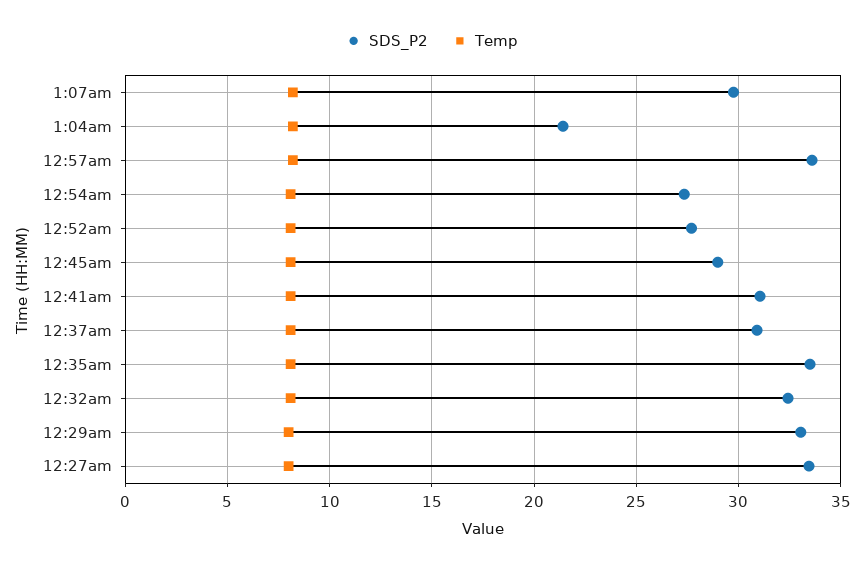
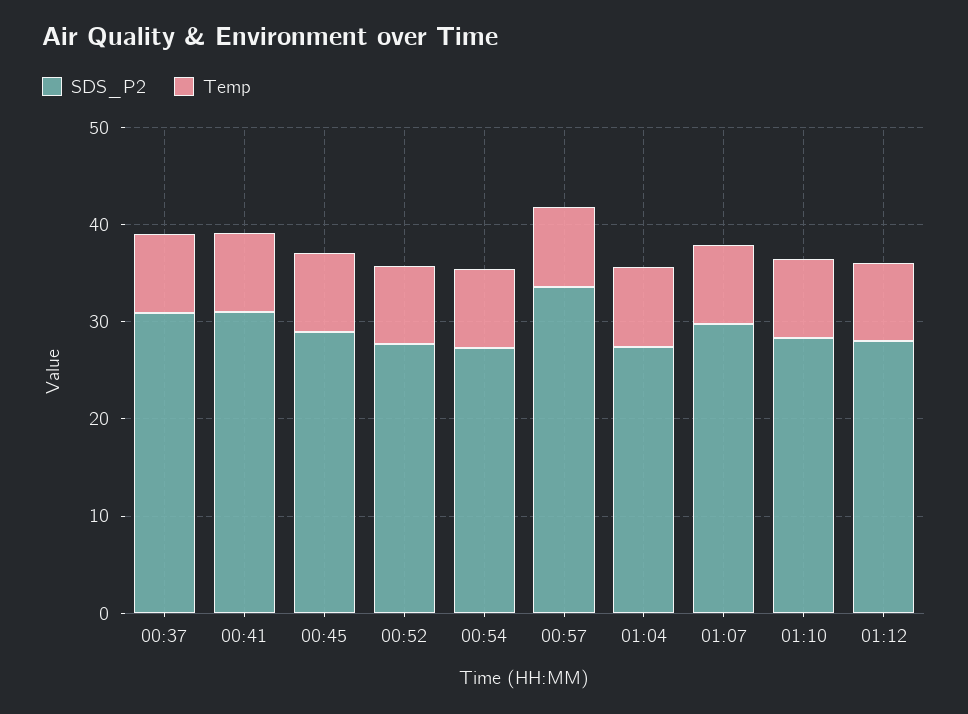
SDS_P2, 1:04am: 21.5 -> 28
SDS_P2, 12:35am: 33.5 -> none
Temp, 12:35am: 8 -> none
SDS_P2, 12:32am: 32.5 -> none
Temp, 12:32am: 8 -> none
SDS_P2, 12:29am: 33 -> none
Temp, 12:29am: 8 -> none
SDS_P2, 12:27am: 33.5 -> none
Temp, 12:27am: 8 -> none
SDS_P2, 01:10: none -> 28
Temp, 01:10: none -> 8
SDS_P2, 01:12: none -> 28
Temp, 01:12: none -> 8

